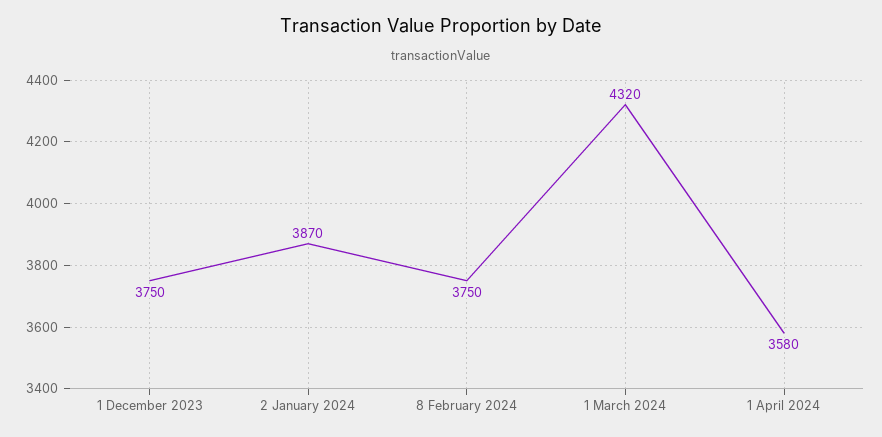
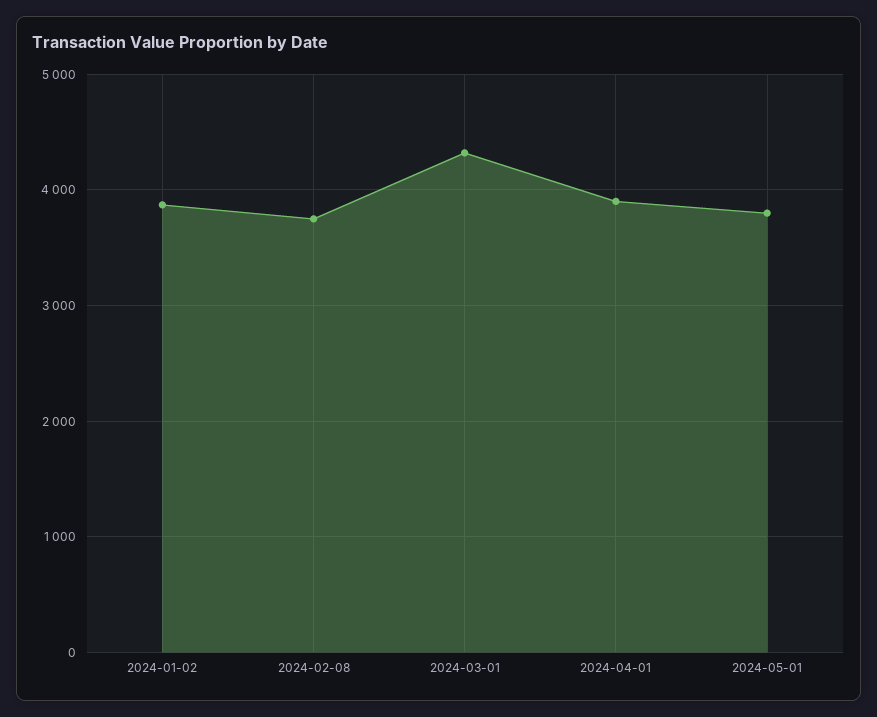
1 December 2023: 3750 -> none
1 April 2024: 3580 -> 3900
2024-05-01: none -> 3800

